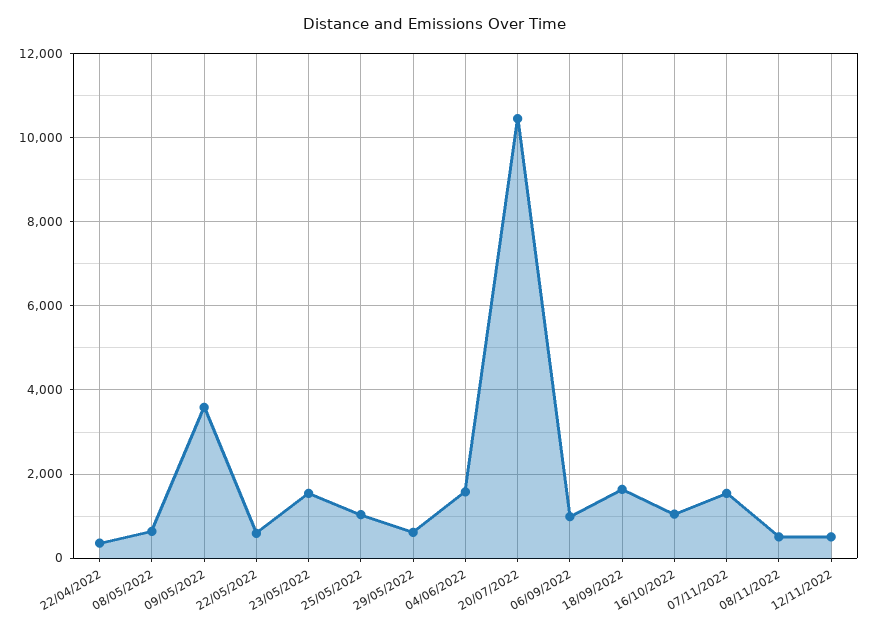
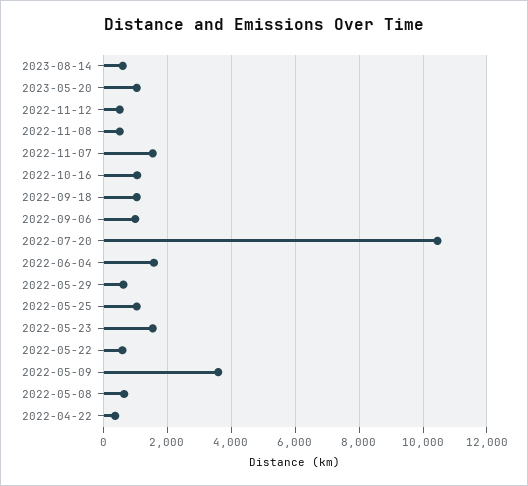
18/09/2022: 1600 -> 1000
2023-08-14: none -> 600
2023-05-20: none -> 1000

